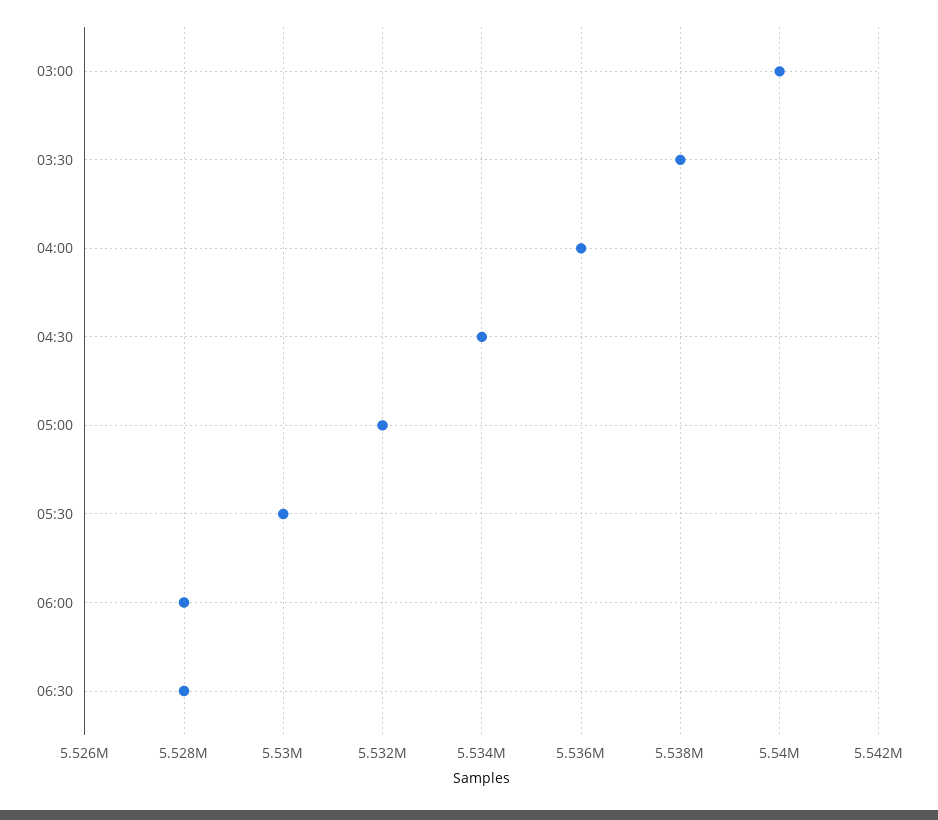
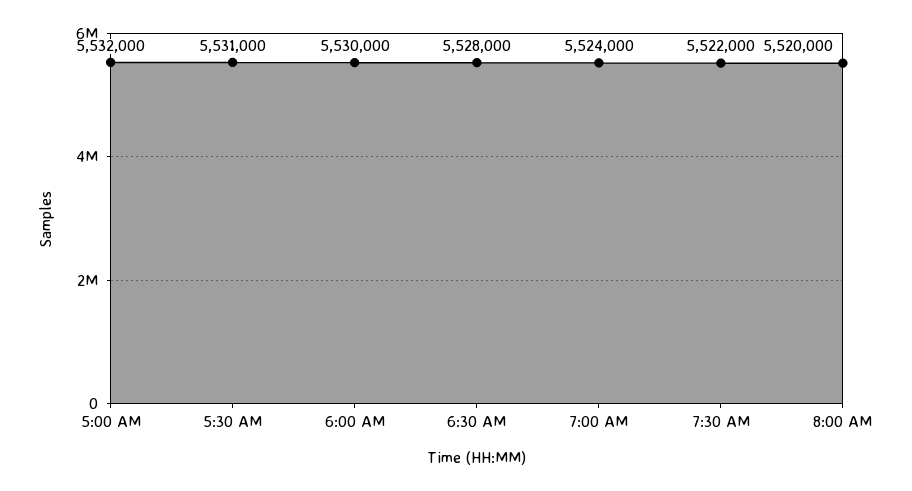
03:00: 5540000 -> none
03:30: 5538000 -> none
04:00: 5536000 -> none
04:30: 5534000 -> none
05:30: 5530000 -> 5531000
06:00: 5528000 -> 5530000
7:00 AM: none -> 5524000
7:30 AM: none -> 5522000
8:00 AM: none -> 5520000

